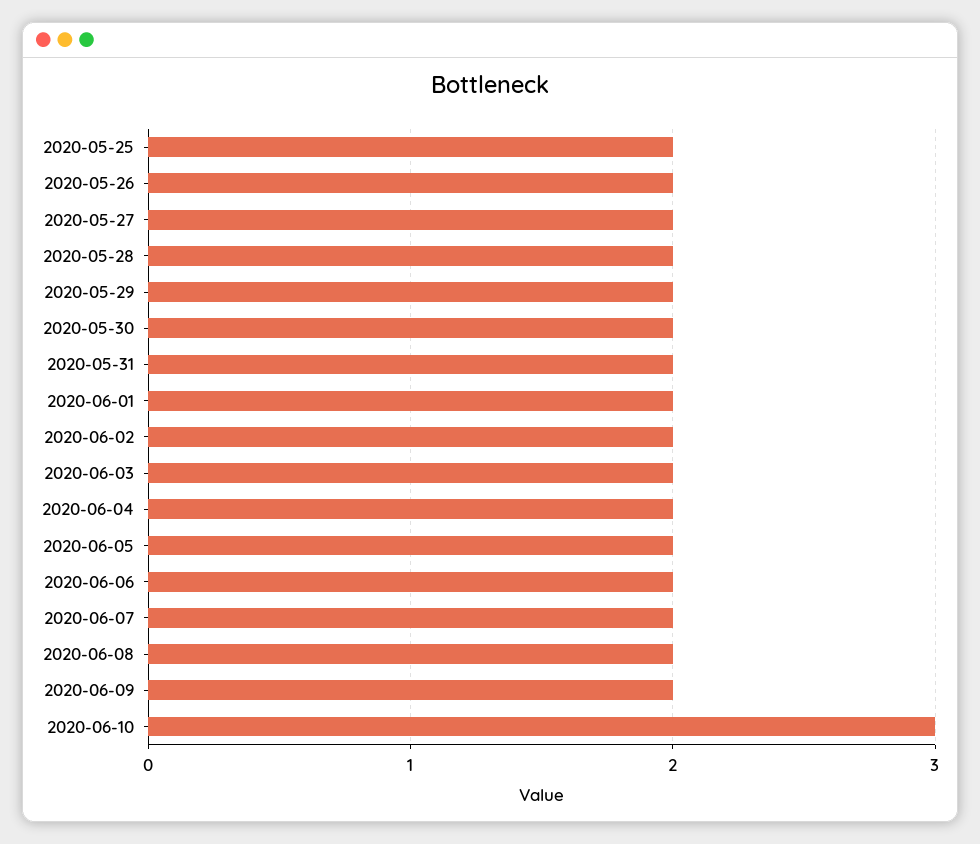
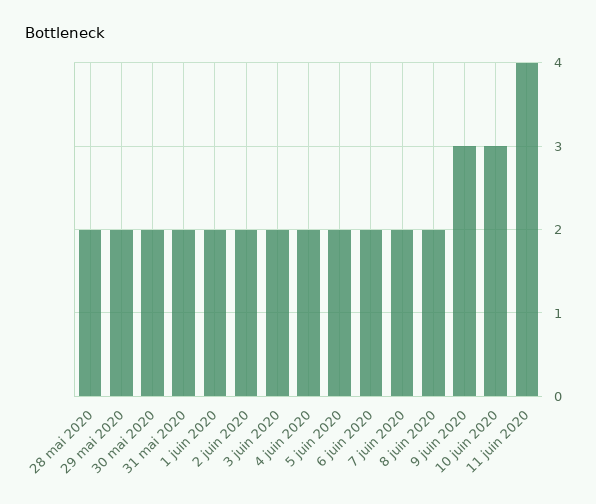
2020-05-25: 2 -> none
2020-05-26: 2 -> none
2020-05-27: 2 -> none
2020-06-09: 2 -> 3
11 juin 2020: none -> 4

